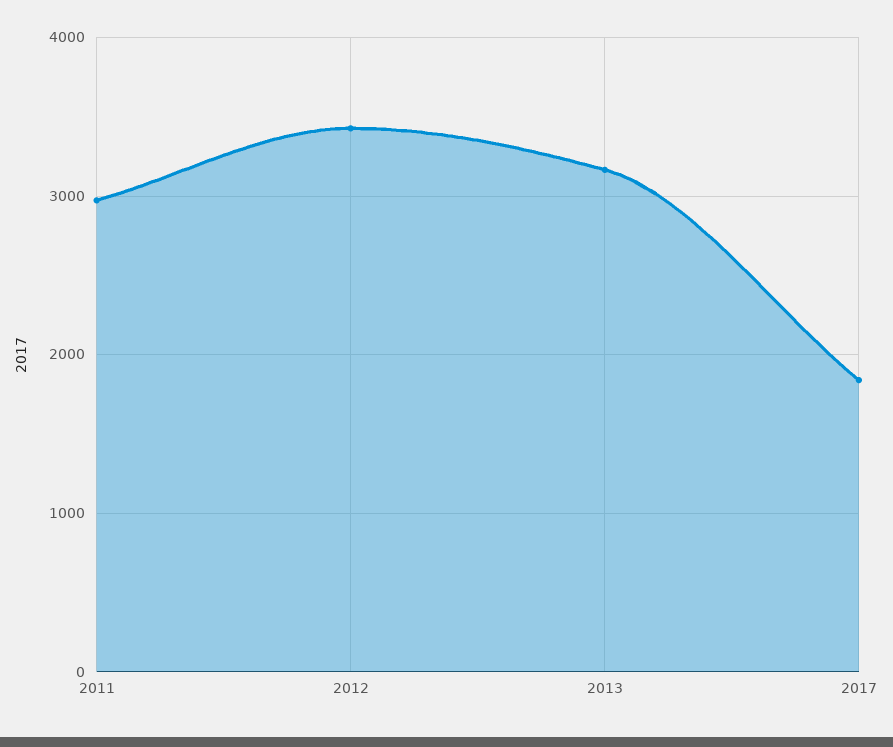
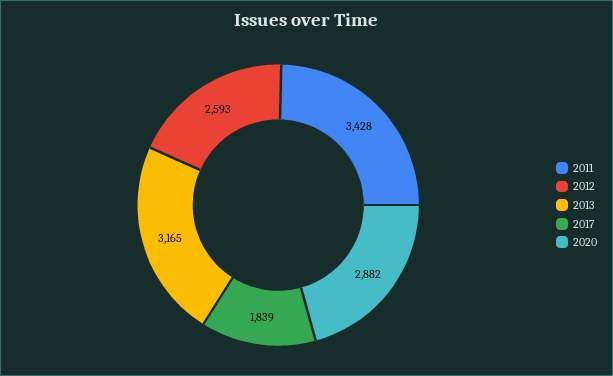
2011: 3000 -> 3428
2012: 3400 -> 2593
2020: none -> 2882

